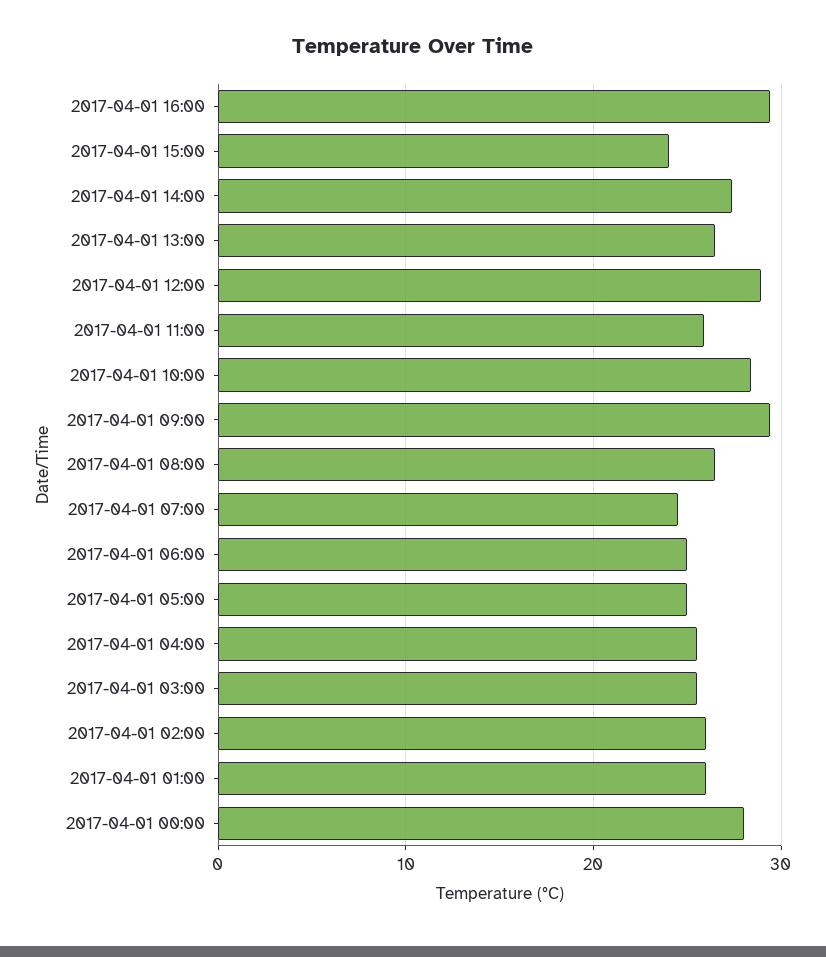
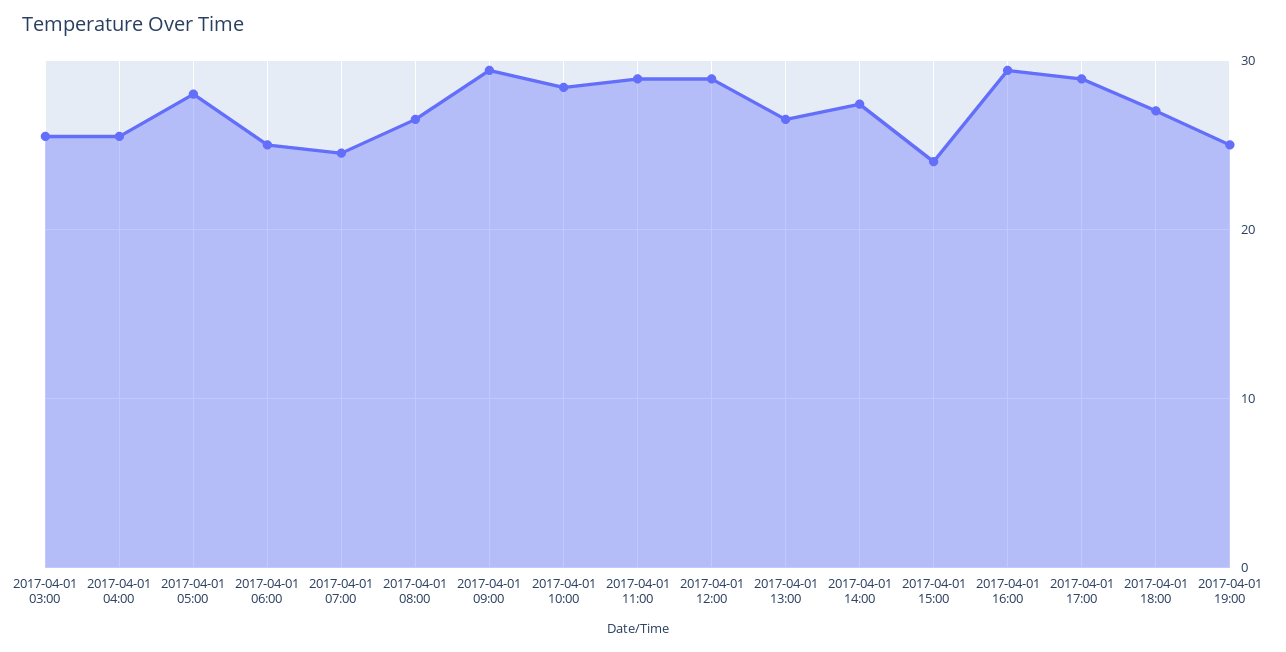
2017-04-01 11:00: 26 -> 29
2017-04-01 05:00: 25 -> 28
2017-04-01 02:00: 26 -> none
2017-04-01 01:00: 26 -> none
2017-04-01 00:00: 28 -> none
2017-04-01 17:00: none -> 29
2017-04-01 18:00: none -> 27
2017-04-01 19:00: none -> 25

